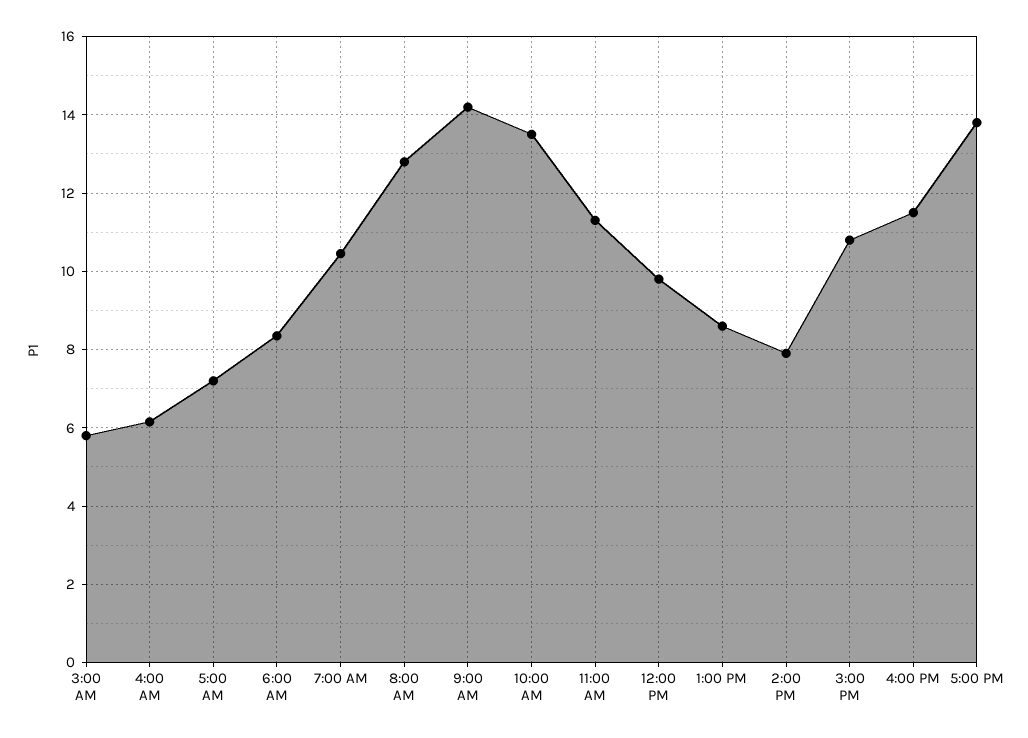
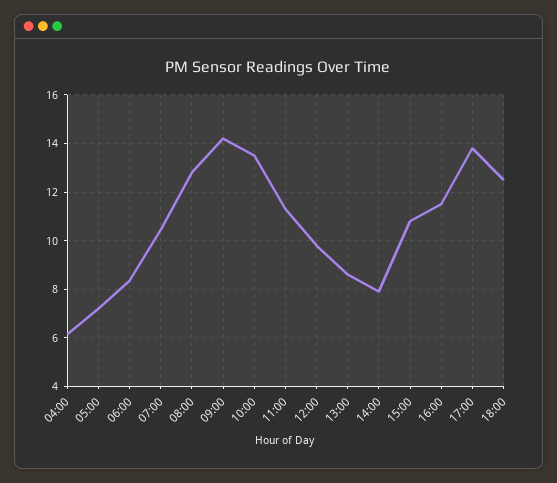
3:00 AM: 5.8 -> none
18:00: none -> 12.5

